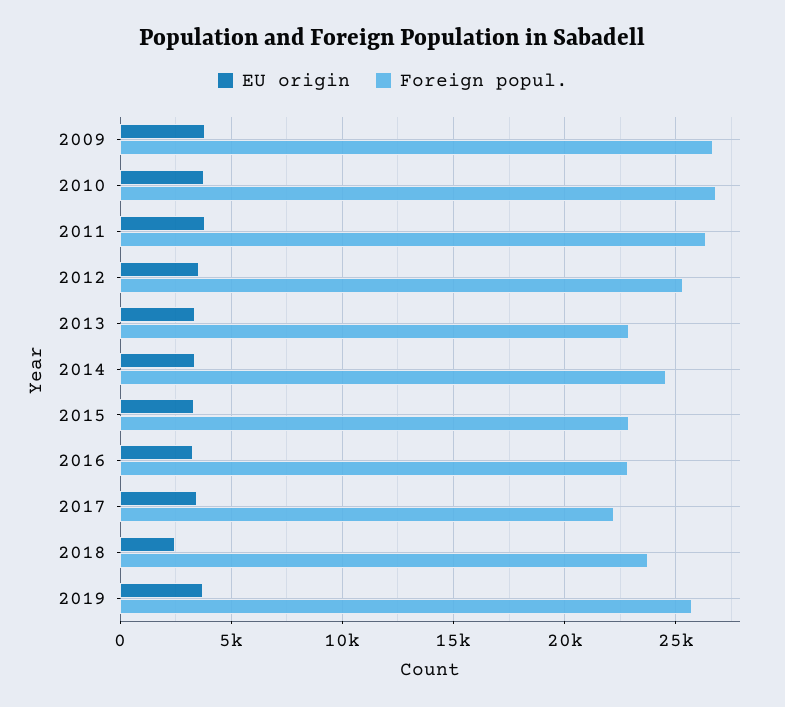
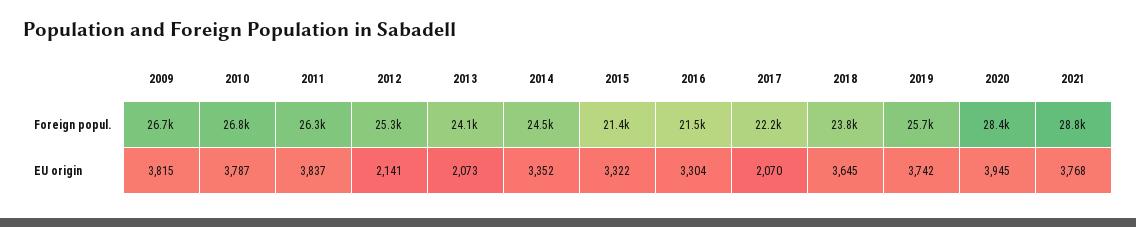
EU origin, 2012: 3500 -> 2141
EU origin, 2013: 3500 -> 2073
Foreign popul., 2013: 23000 -> 24100
Foreign popul., 2015: 23000 -> 21400
Foreign popul., 2016: 23000 -> 21500
EU origin, 2017: 3500 -> 2070
EU origin, 2018: 2500 -> 3645
Foreign popul., 2020: none -> 28400
Foreign popul., 2021: none -> 28800
EU origin, 2020: none -> 3945
EU origin, 2021: none -> 3768

